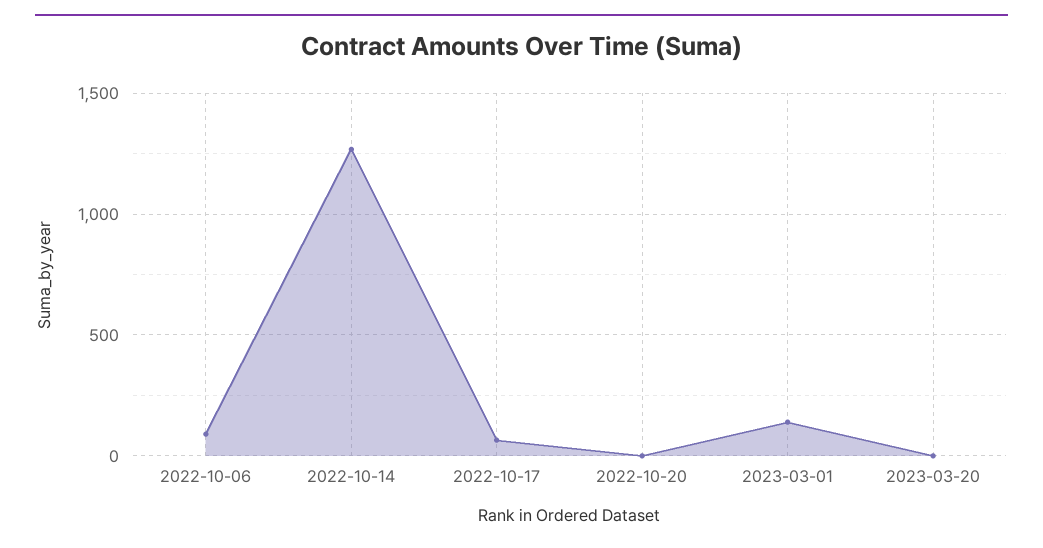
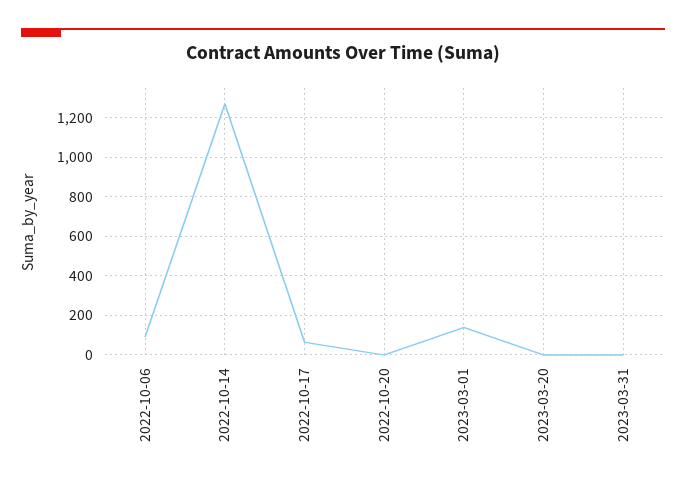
2023-03-31: none -> 0

